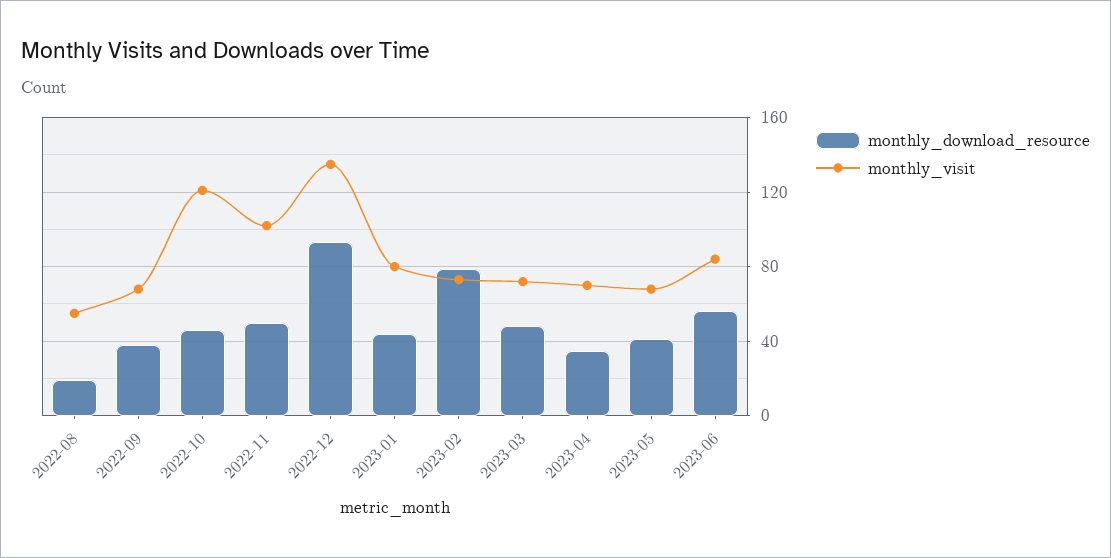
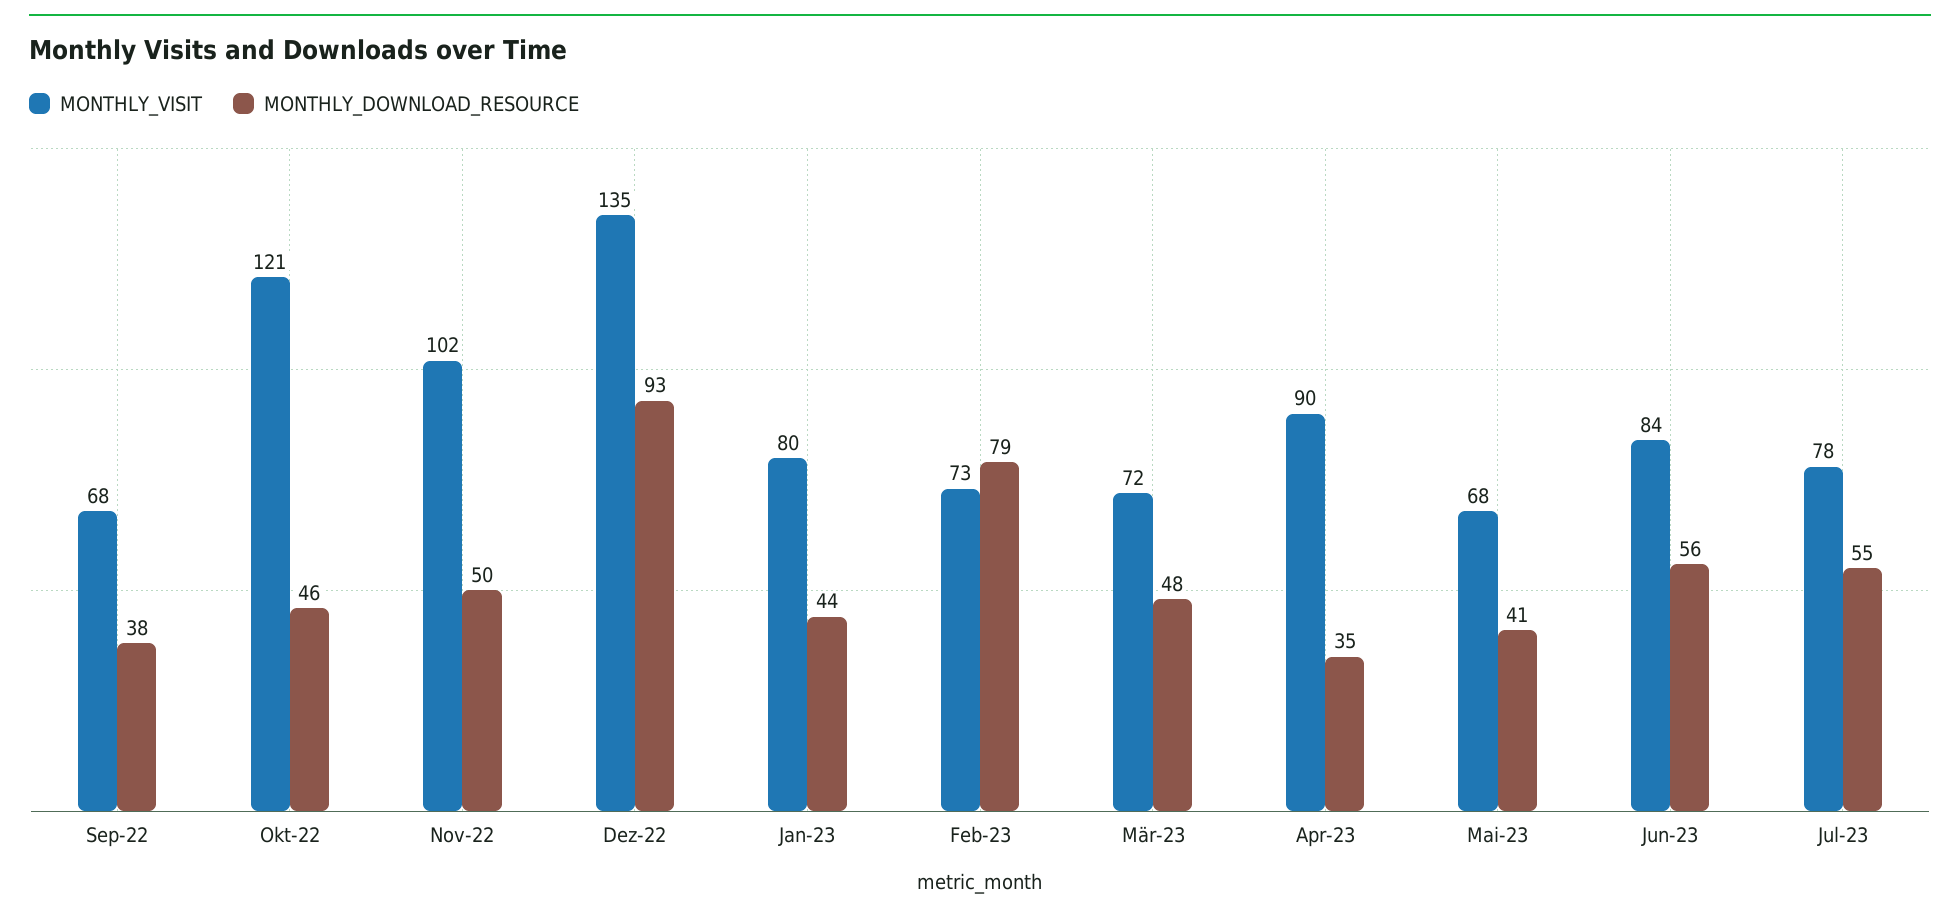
monthly_download_resource, 2022-08: 20 -> none
monthly_visit, 2022-08: 55 -> none
monthly_visit, 2023-04: 70 -> 90
monthly_visit, Jul-23: none -> 78
monthly_download_resource, Jul-23: none -> 55

